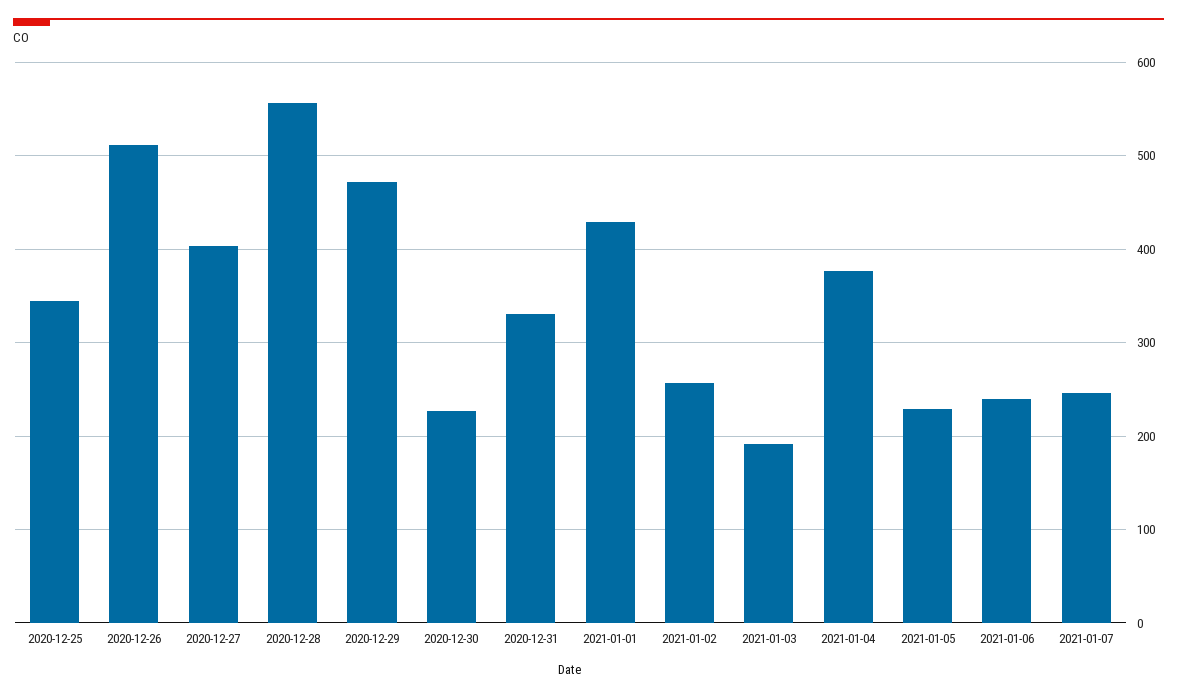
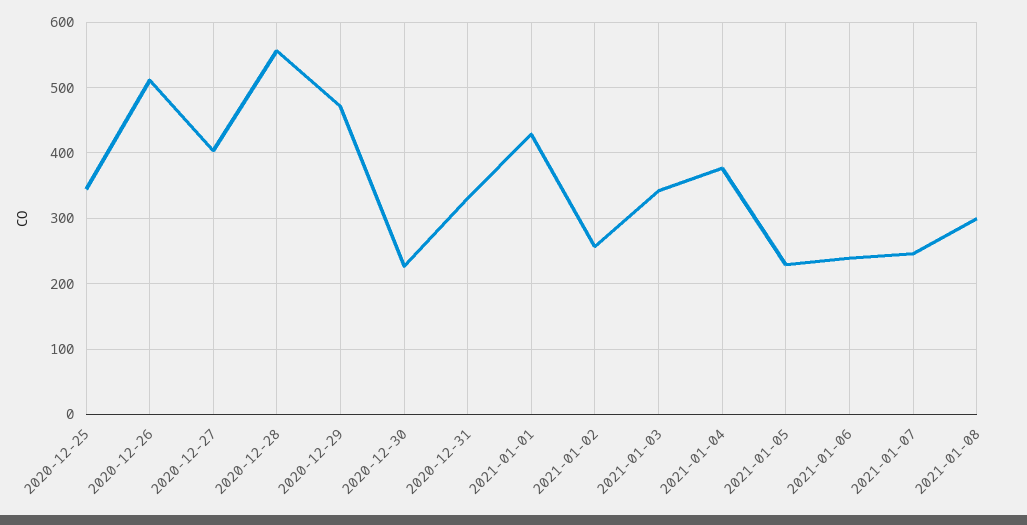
2021-01-03: 190 -> 340
2021-01-08: none -> 300

